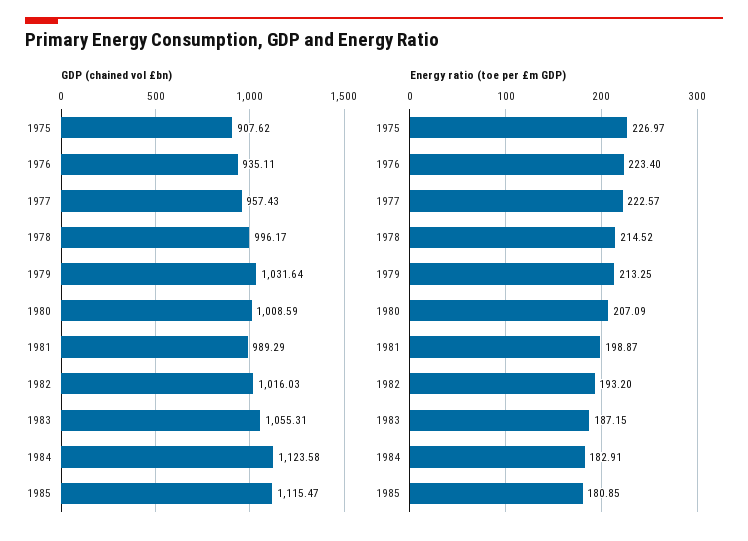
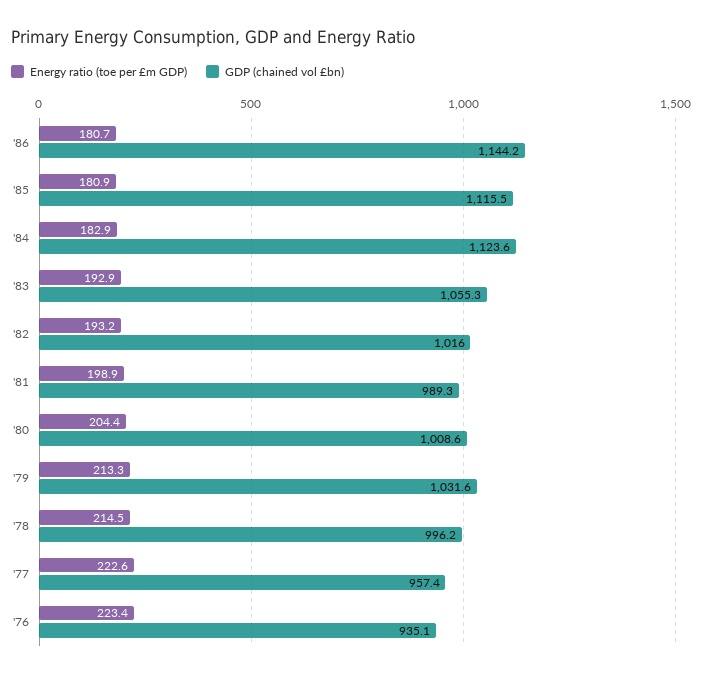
GDP (chained vol £bn), 1975: 907.62 -> none
Energy ratio (toe per £m GDP), 1975: 226.97 -> none
Energy ratio (toe per £m GDP), 1980: 207.09 -> 204.4
Energy ratio (toe per £m GDP), 1983: 187.15 -> 192.9
Energy ratio (toe per £m GDP), '86: none -> 180.7
GDP (chained vol £bn), '86: none -> 1144.2

